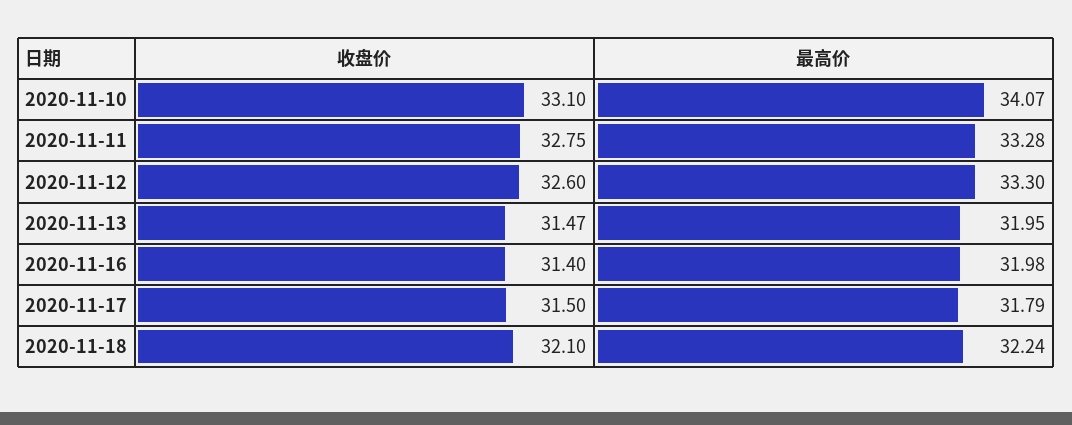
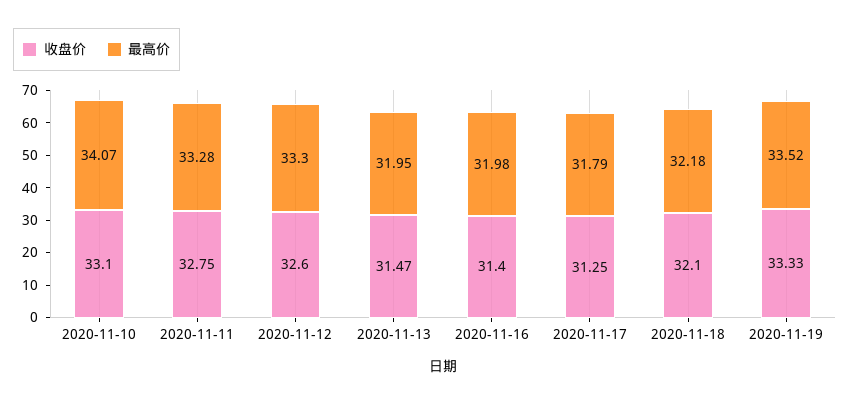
收盘价, 2020-11-17: 31.5 -> 31.25
最高价, 2020-11-18: 32.24 -> 32.18
收盘价, 2020-11-19: none -> 33.33
最高价, 2020-11-19: none -> 33.52

